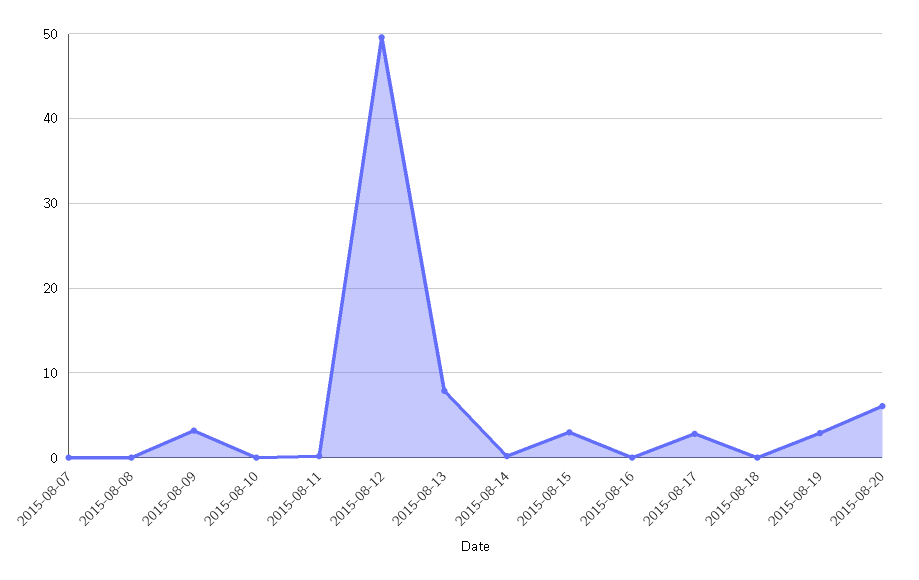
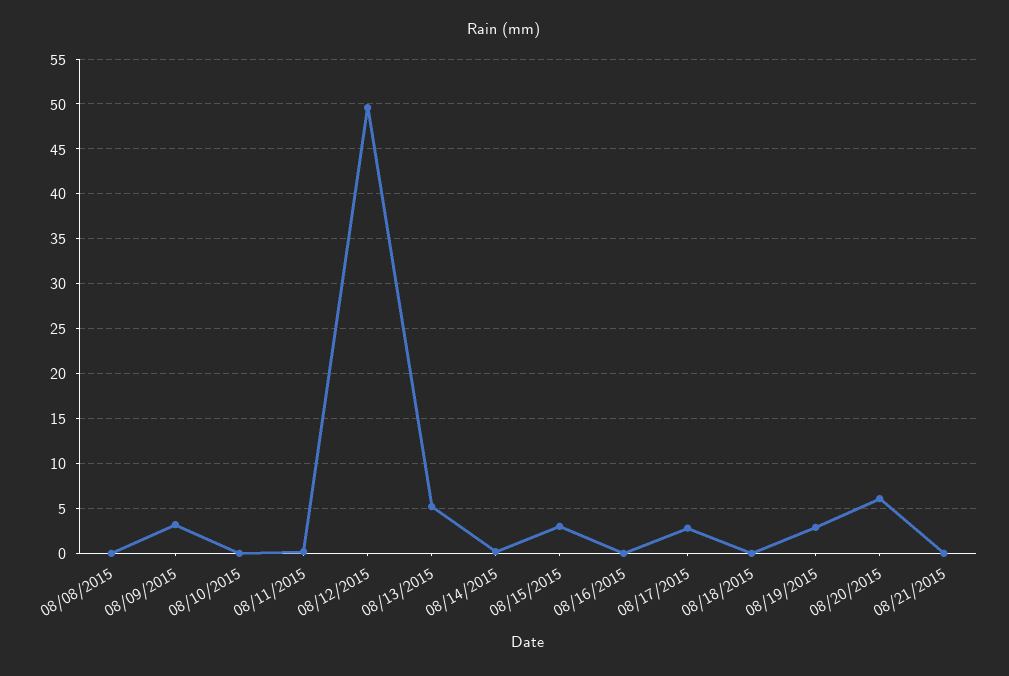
2015-08-07: 0 -> none
2015-08-13: 8 -> 5
08/21/2015: none -> 0

